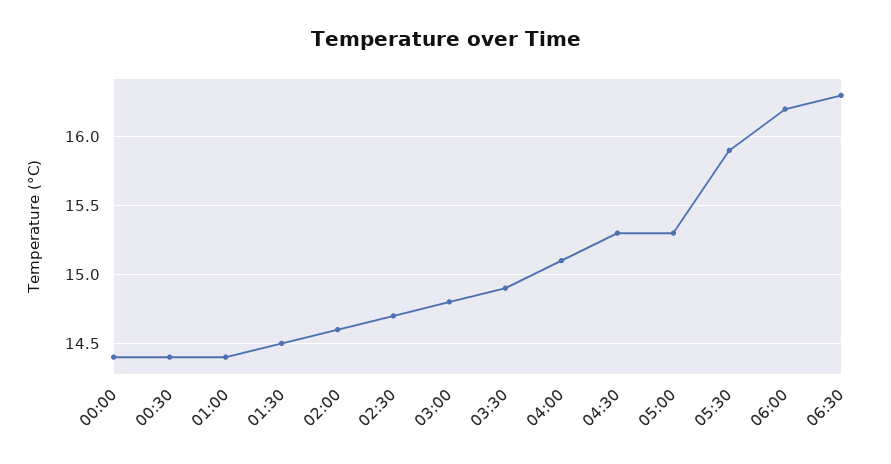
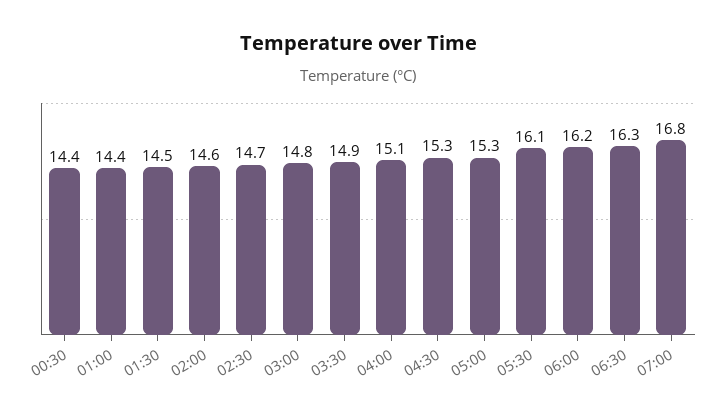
00:00: 14.4 -> none
05:30: 15.9 -> 16.1
07:00: none -> 16.8

